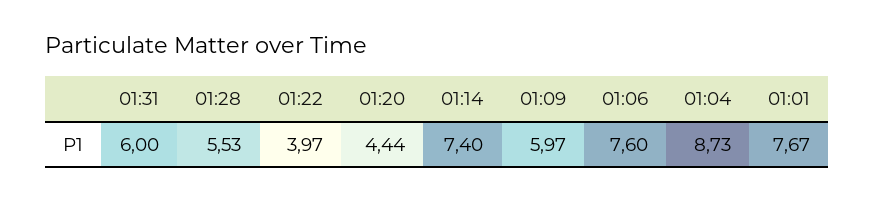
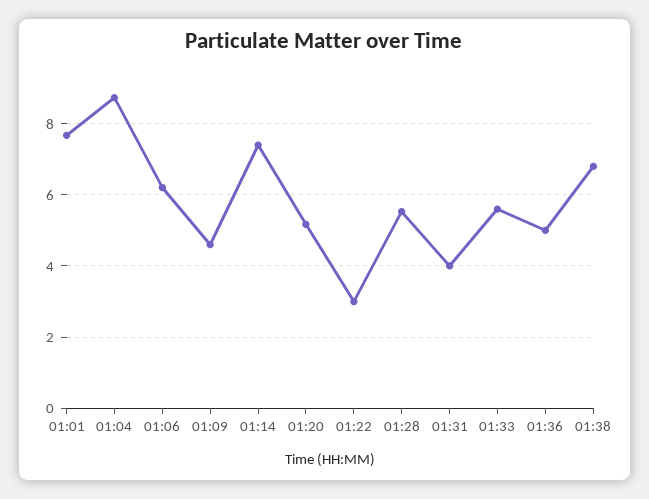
01:31: 6 -> 4
01:22: 3.97 -> 3
01:20: 4.44 -> 5.2
01:09: 5.97 -> 4.6
01:06: 7.6 -> 6.2
01:33: none -> 5.6
01:36: none -> 5
01:38: none -> 6.8

